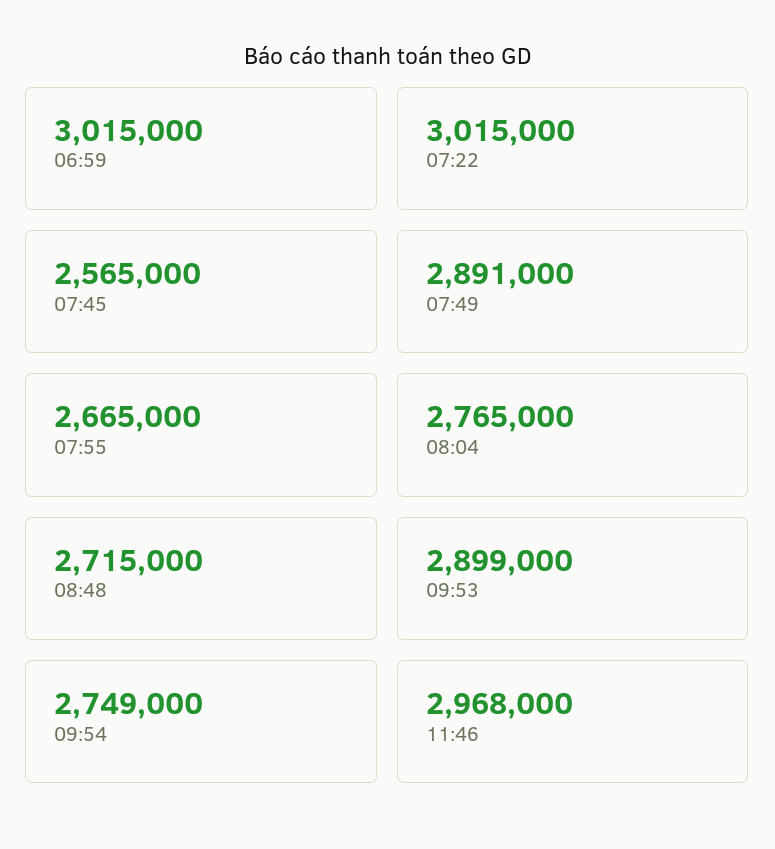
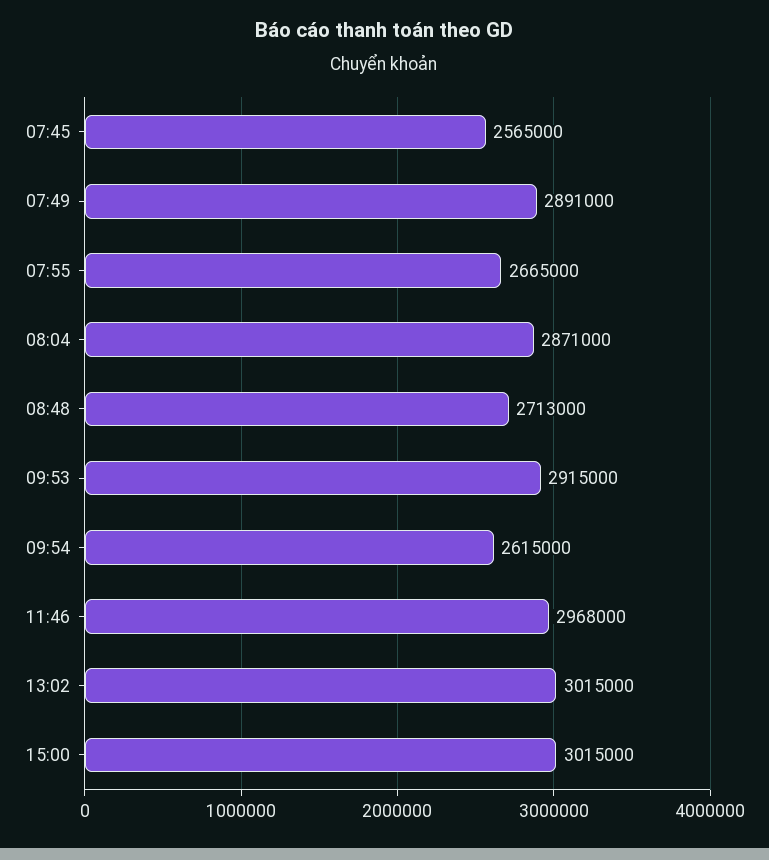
06:59: 3015000 -> none
07:22: 3015000 -> none
08:04: 2765000 -> 2871000
08:48: 2715000 -> 2713000
09:53: 2899000 -> 2915000
09:54: 2749000 -> 2615000
13:02: none -> 3015000
15:00: none -> 3015000

